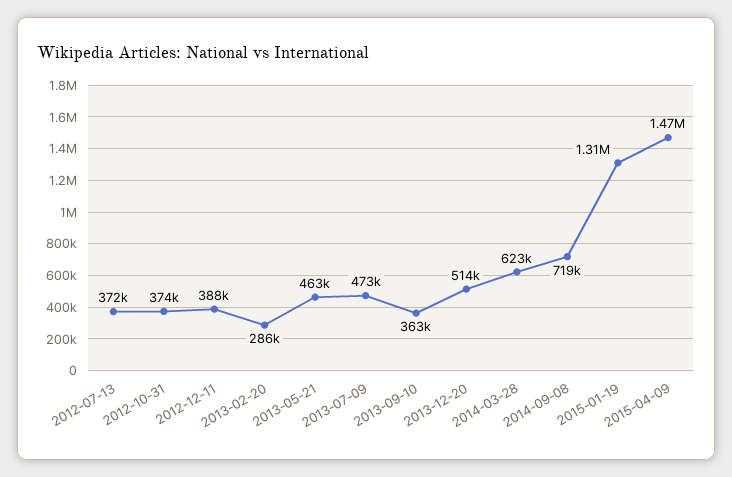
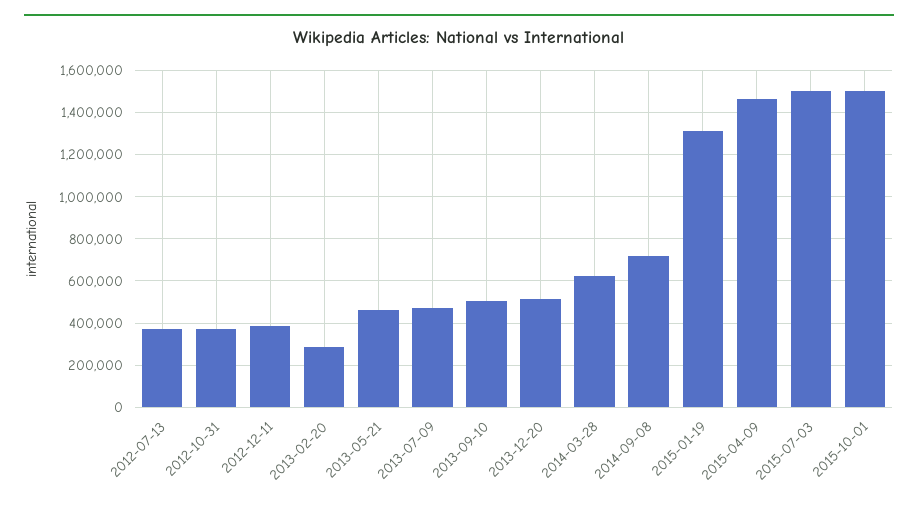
2013-09-10: 363000 -> 500000
2015-07-03: none -> 1500000
2015-10-01: none -> 1500000

